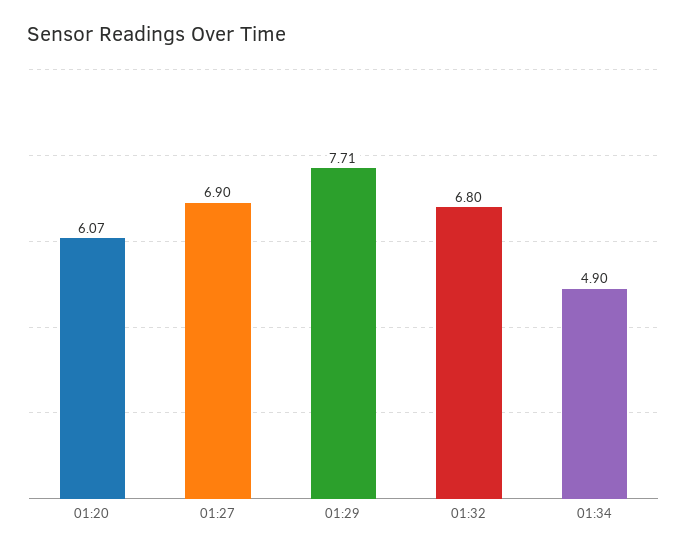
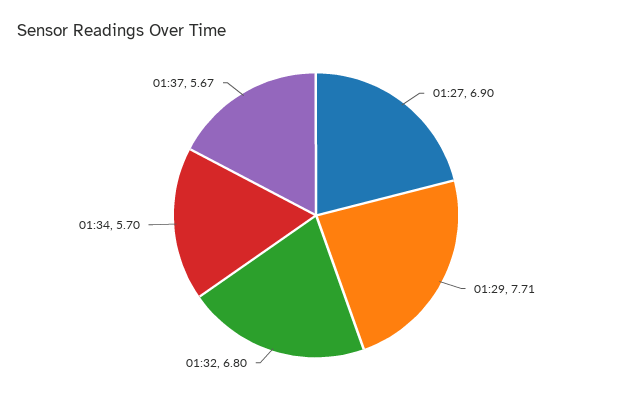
01:20: 6.07 -> none
01:34: 4.9 -> 5.7
01:37: none -> 5.67

